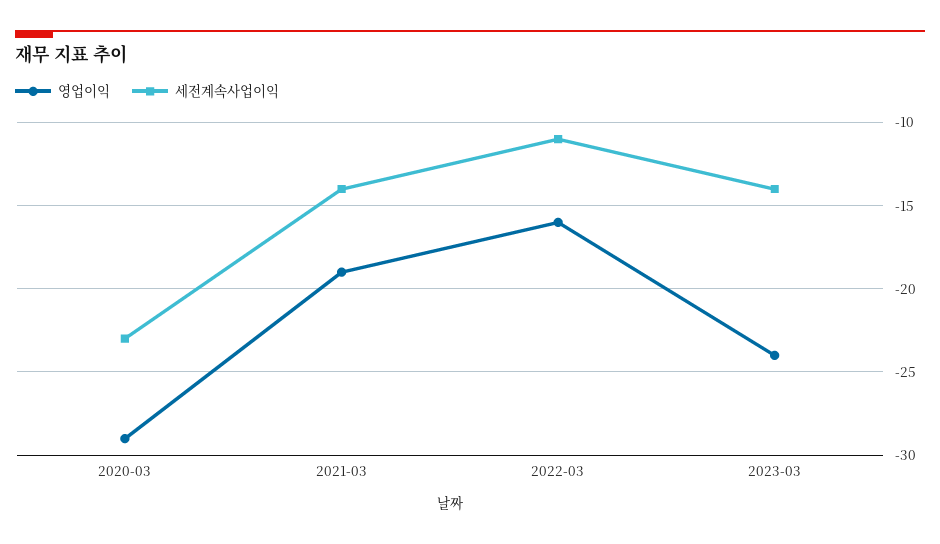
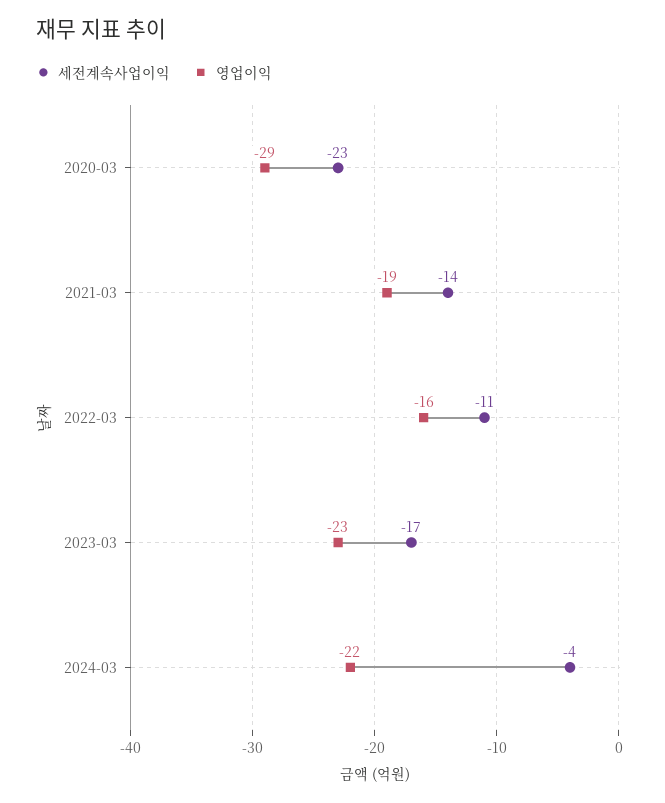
영업이익, 2023-03: -24 -> -23
세전계속사업이익, 2023-03: -14 -> -17
세전계속사업이익, 2024-03: none -> -4
영업이익, 2024-03: none -> -22

